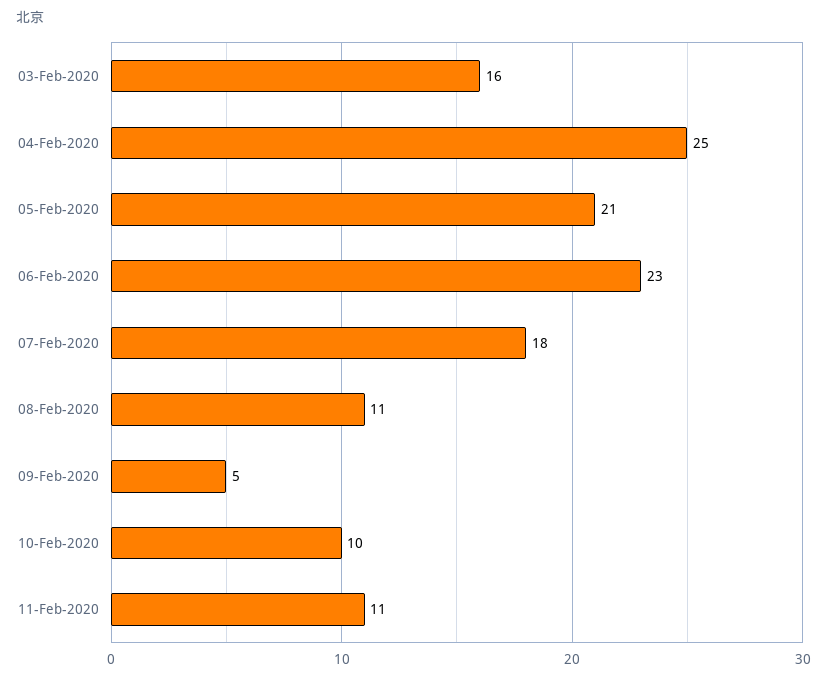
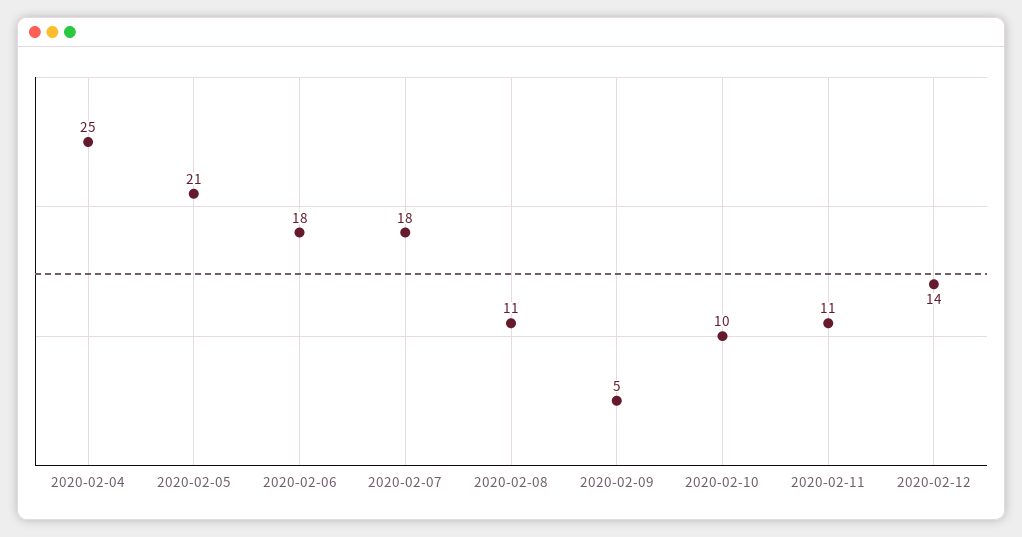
03-Feb-2020: 16 -> none
06-Feb-2020: 23 -> 18
2020-02-12: none -> 14

